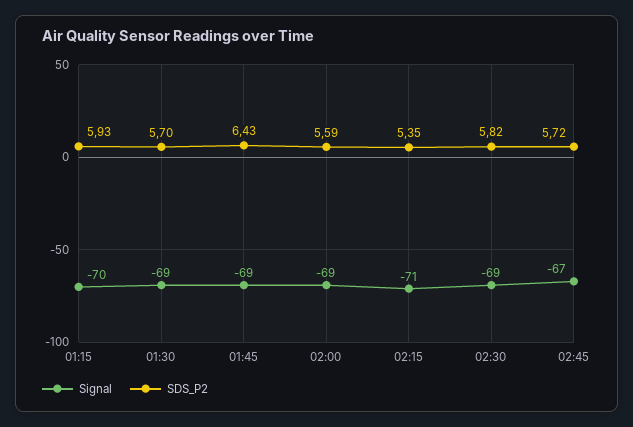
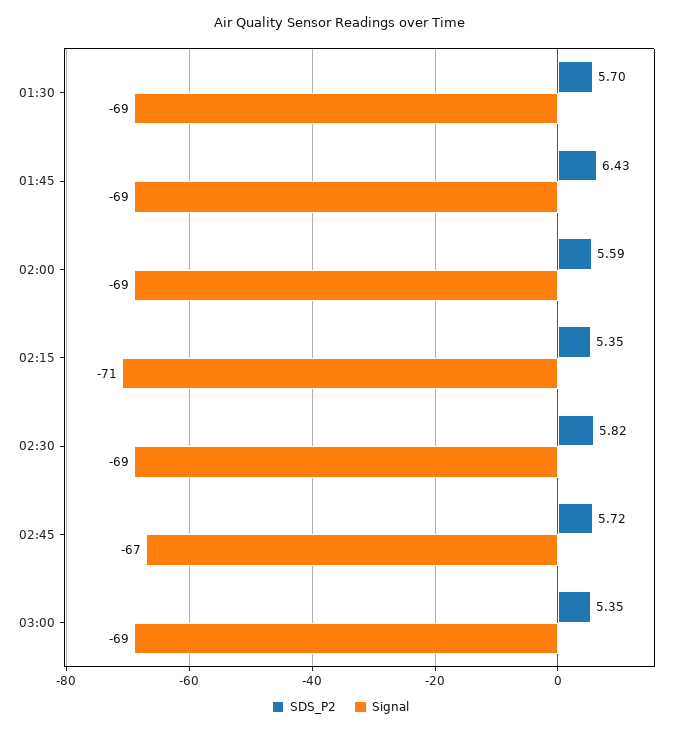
Signal, 01:15: -70 -> none
SDS_P2, 01:15: 5.93 -> none
SDS_P2, 03:00: none -> 5.35
Signal, 03:00: none -> -69

